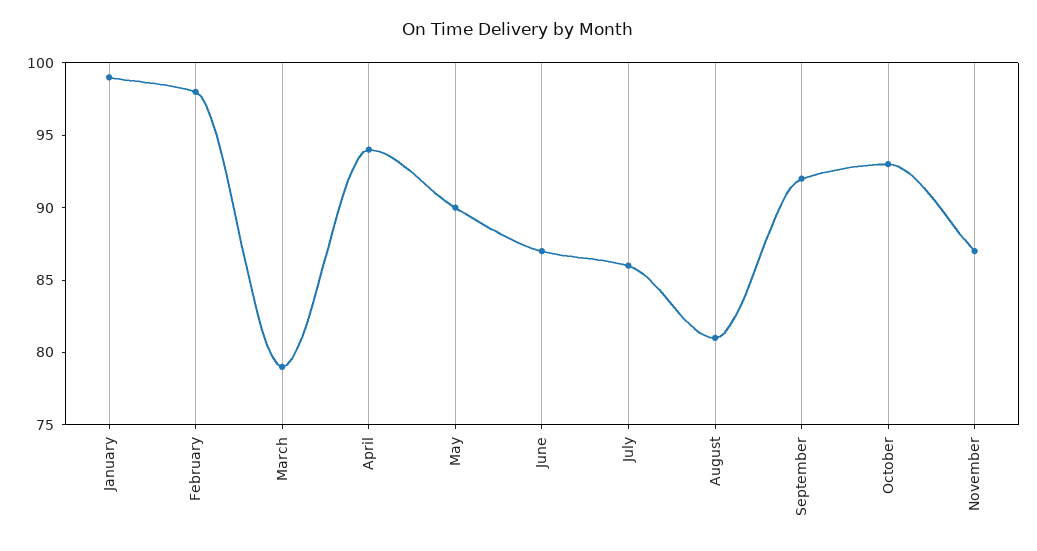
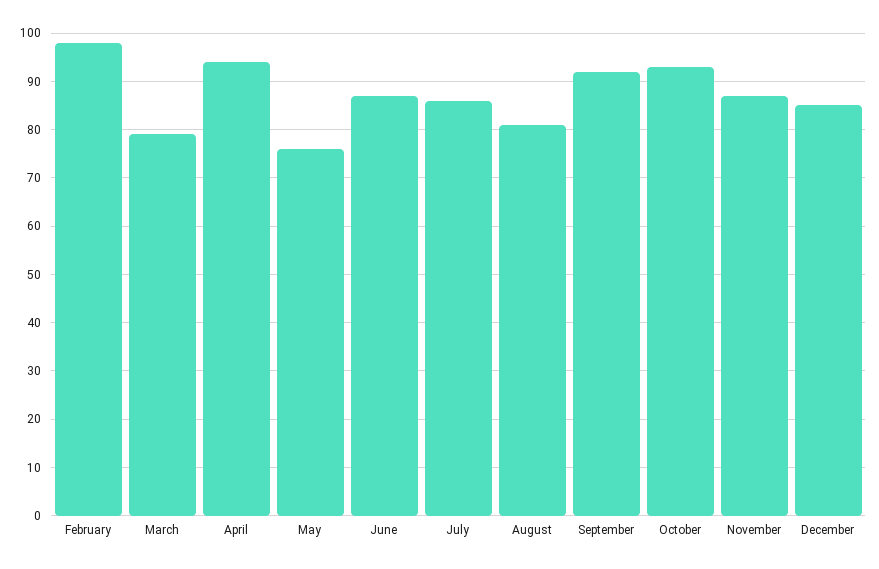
January: 99 -> none
May: 90 -> 75
December: none -> 85

